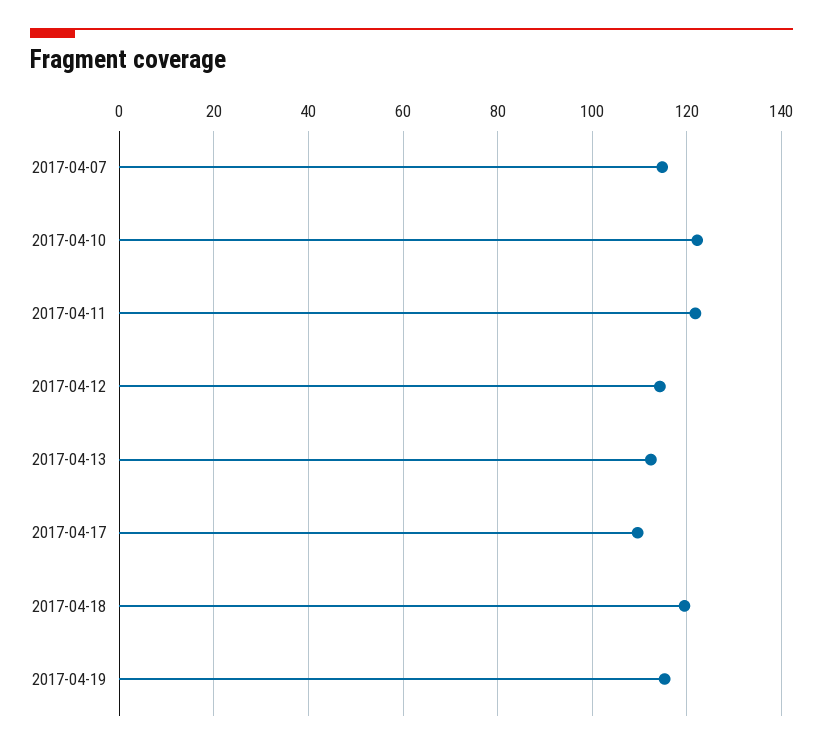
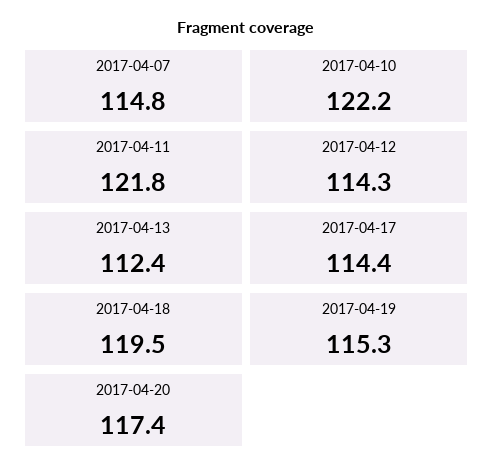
2017-04-17: 110 -> 114.4
2017-04-20: none -> 117.4

